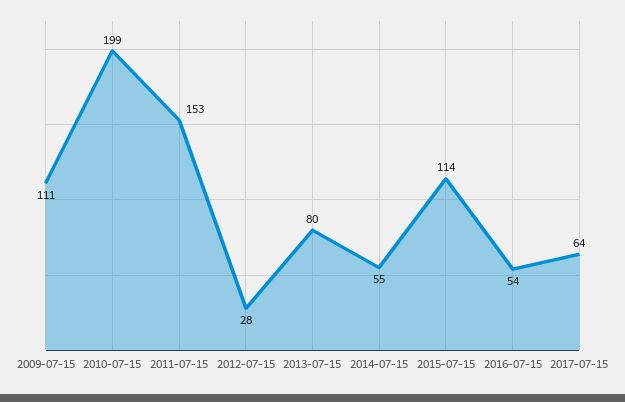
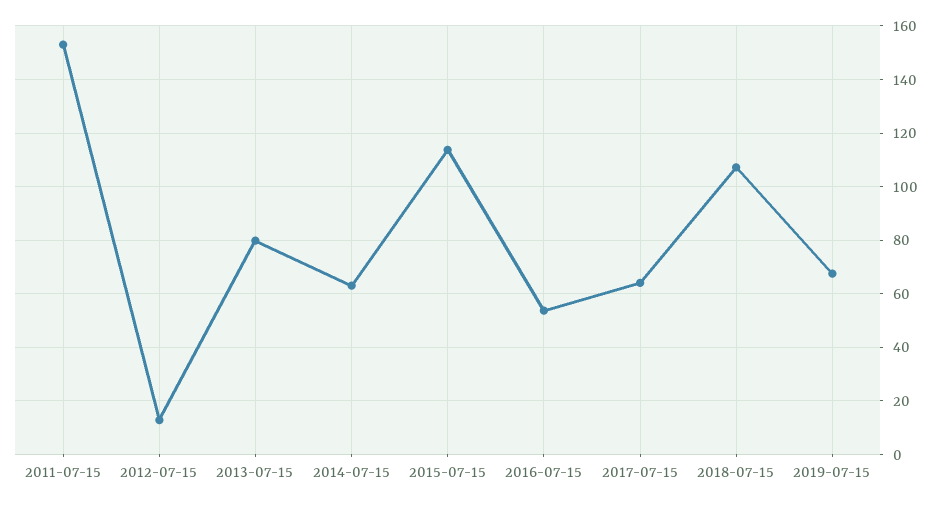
2009-07-15: 111 -> none
2010-07-15: 199 -> none
2012-07-15: 28 -> 12.5
2014-07-15: 55 -> 62.5
2018-07-15: none -> 107.5
2019-07-15: none -> 67.5

